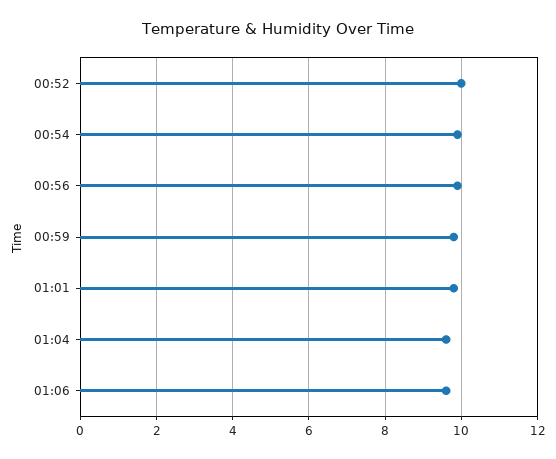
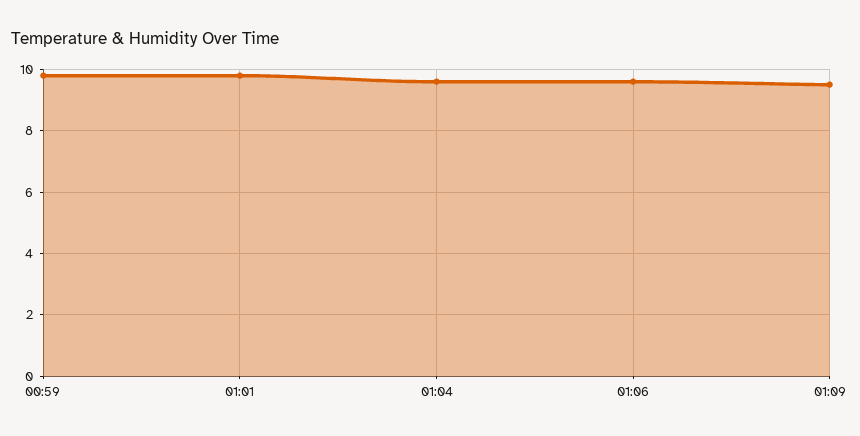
00:52: 10 -> none
00:54: 10 -> none
00:56: 10 -> none
01:09: none -> 9.5

